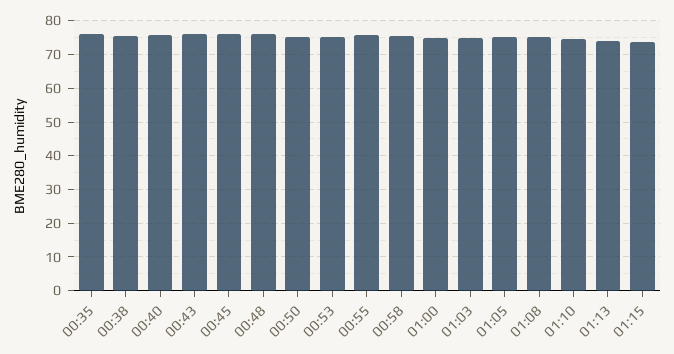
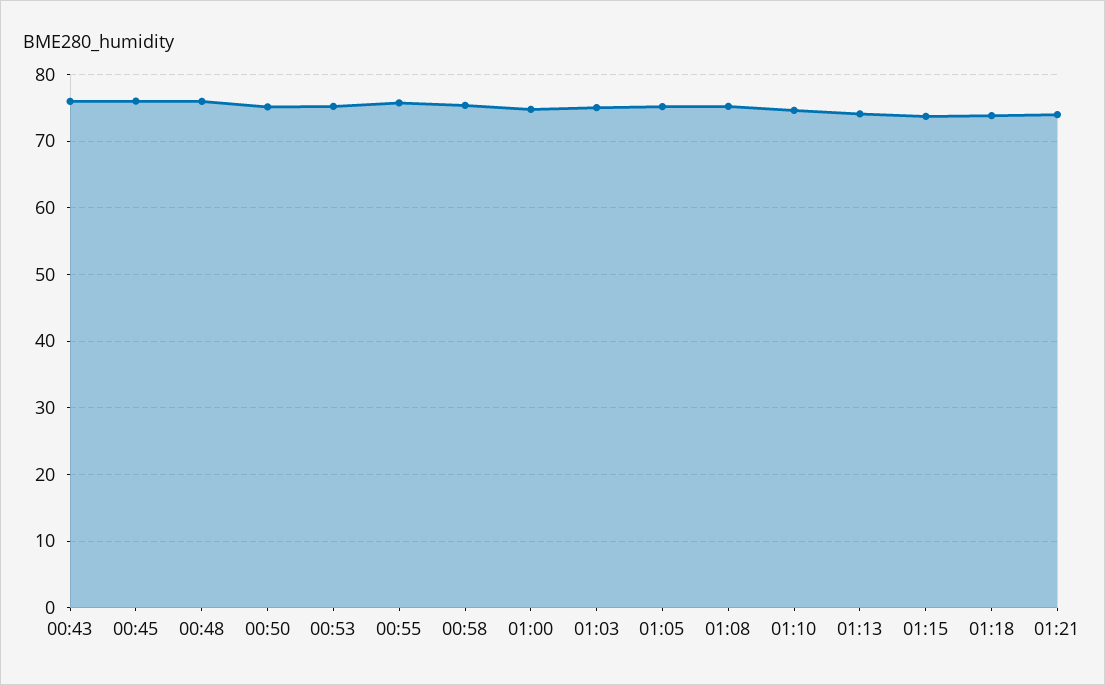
00:35: 76 -> none
00:38: 76 -> none
00:40: 76 -> none
01:18: none -> 74
01:21: none -> 74

